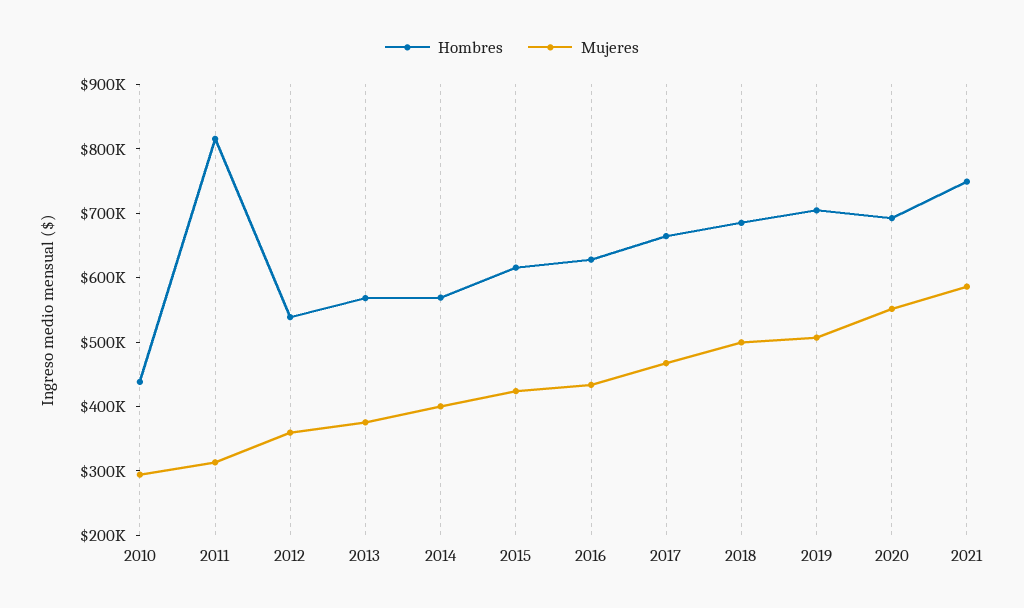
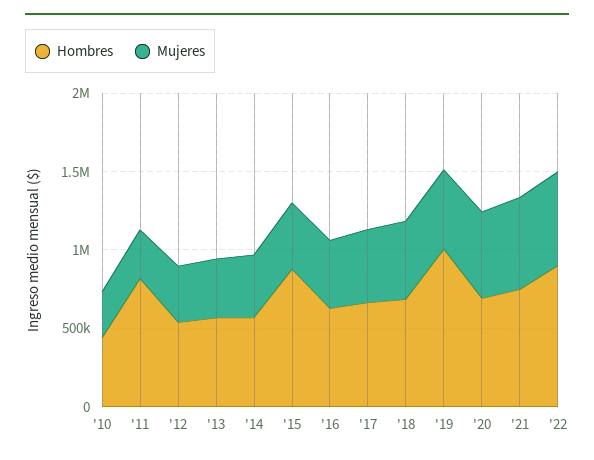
Hombres, 2015: 620000 -> 900000
Hombres, 2019: 700000 -> 1000000
Hombres, '22: none -> 900000
Mujeres, '22: none -> 600000

